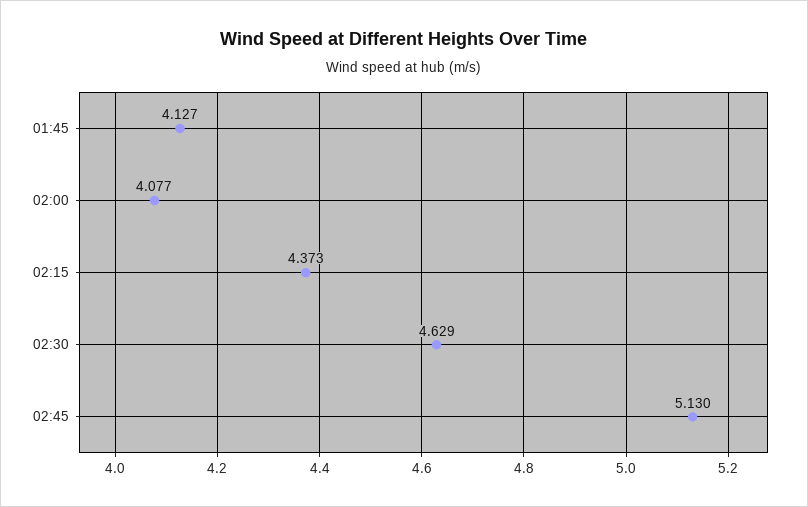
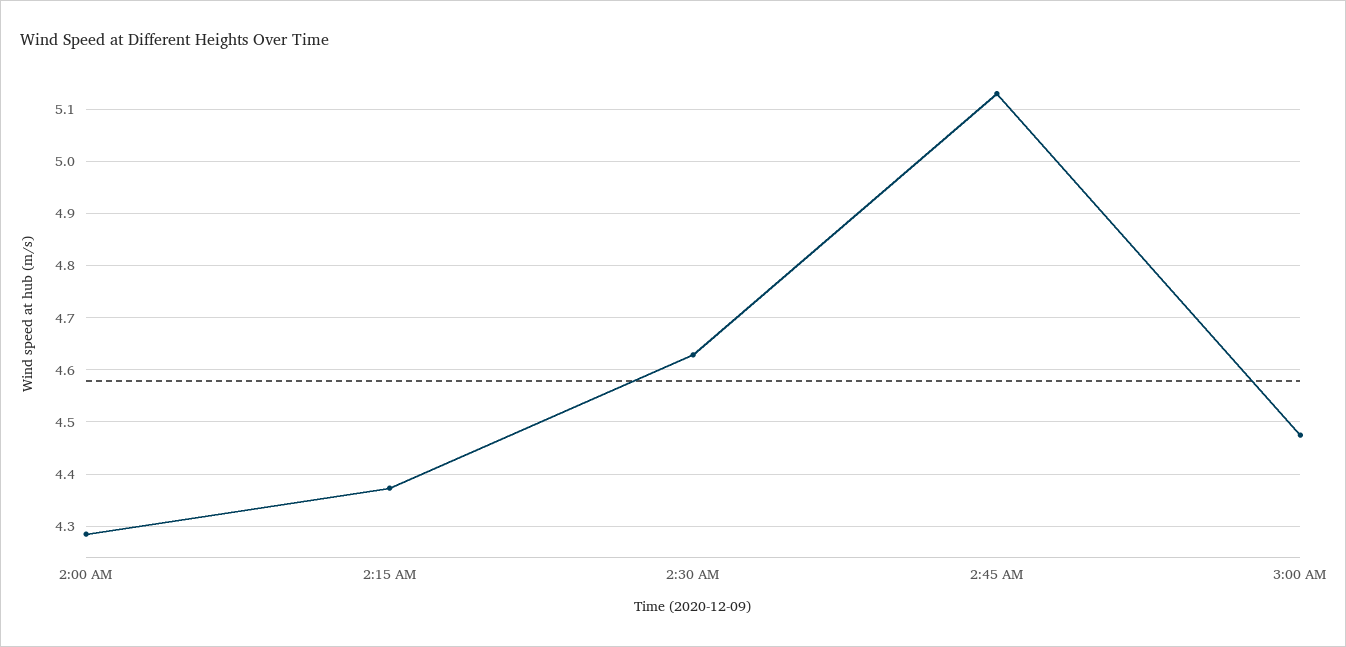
01:45: 4.127 -> none
02:00: 4.077 -> 4.28
3:00 AM: none -> 4.48

